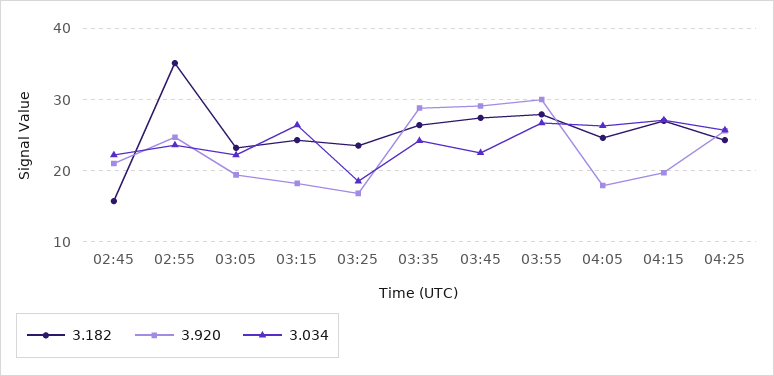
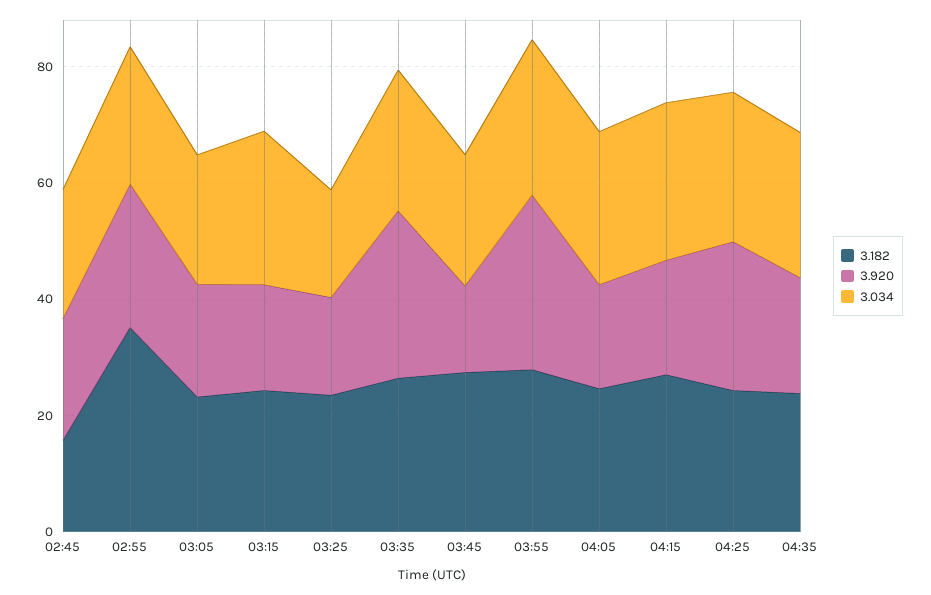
3.920, 03:45: 29 -> 15
3.182, 04:35: none -> 25
3.920, 04:35: none -> 20
3.034, 04:35: none -> 25

